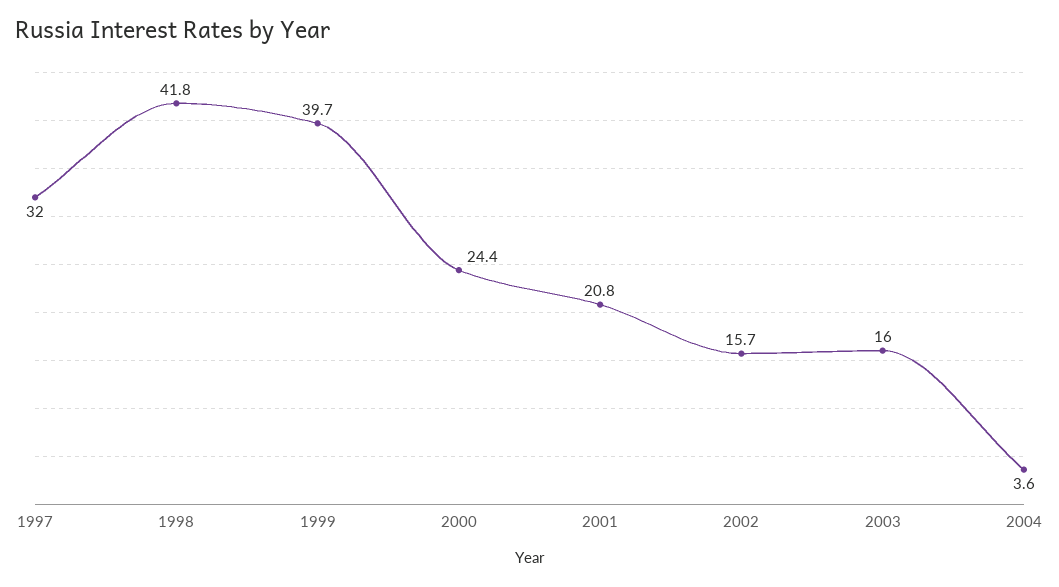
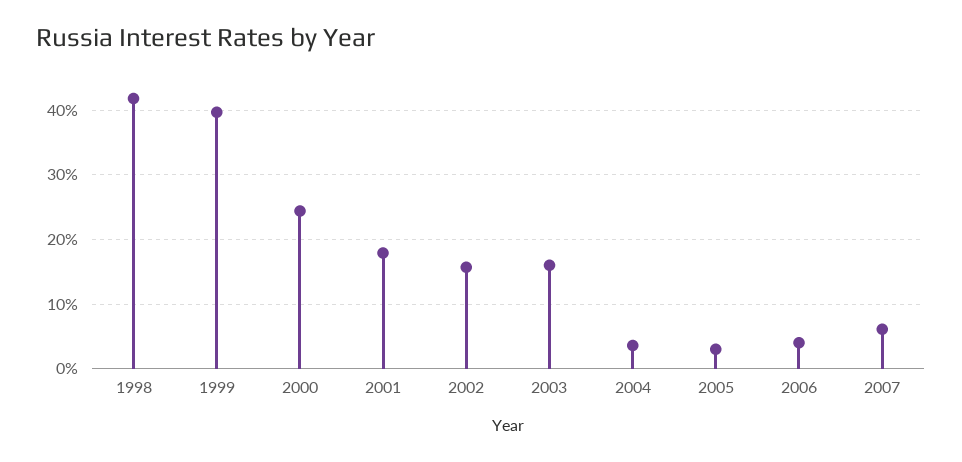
1997: 32 -> none
2001: 20.8 -> 18
2005: none -> 3
2006: none -> 4
2007: none -> 6

